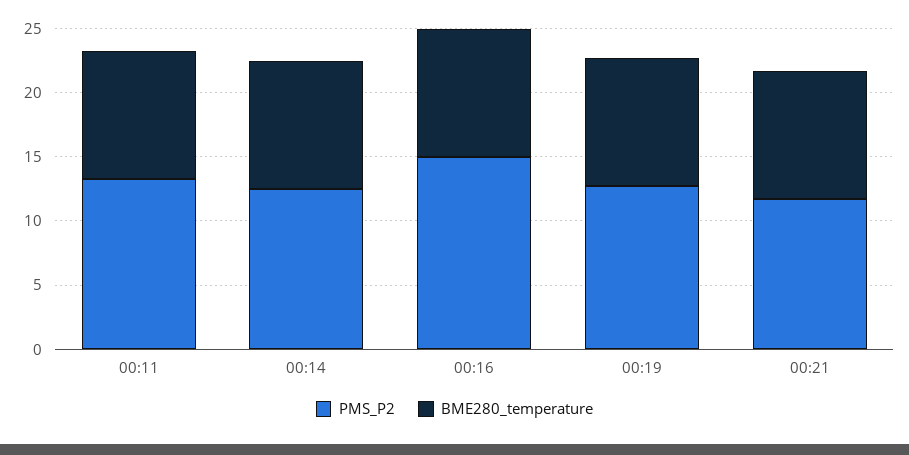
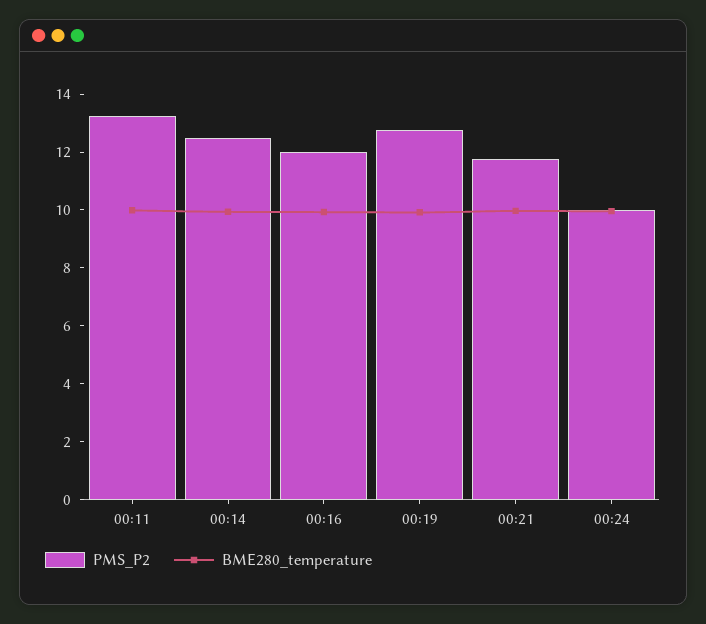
PMS_P2, 00:16: 15 -> 12
PMS_P2, 00:24: none -> 10
BME280_temperature, 00:24: none -> 10

